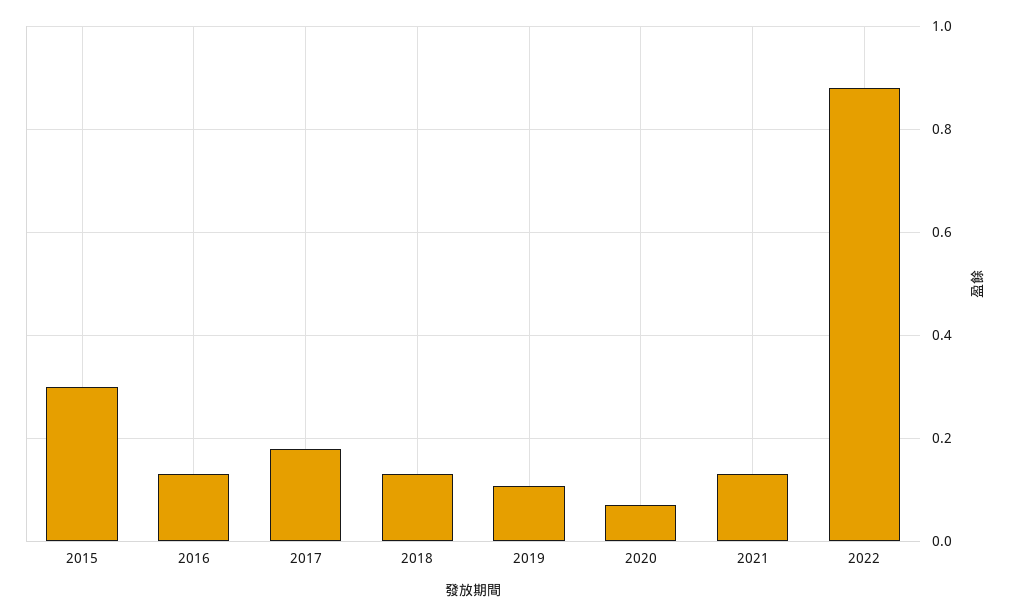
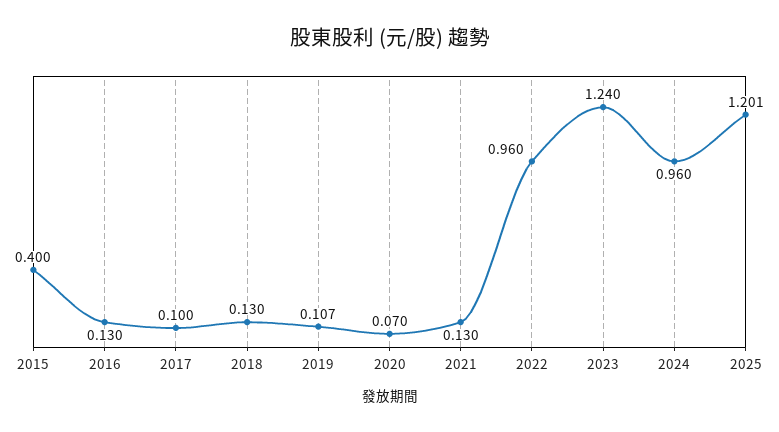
2015: 0.3 -> 0.4
2017: 0.18 -> 0.1
2022: 0.88 -> 0.96
2023: none -> 1.24
2024: none -> 0.96
2025: none -> 1.201

